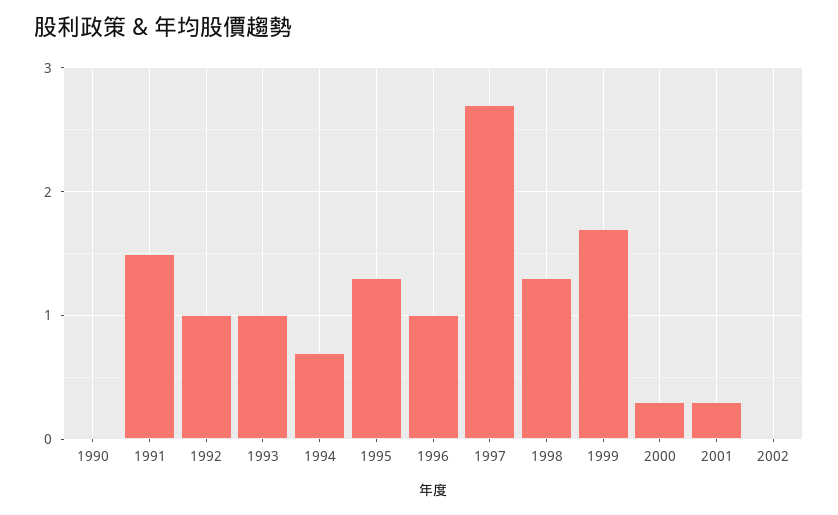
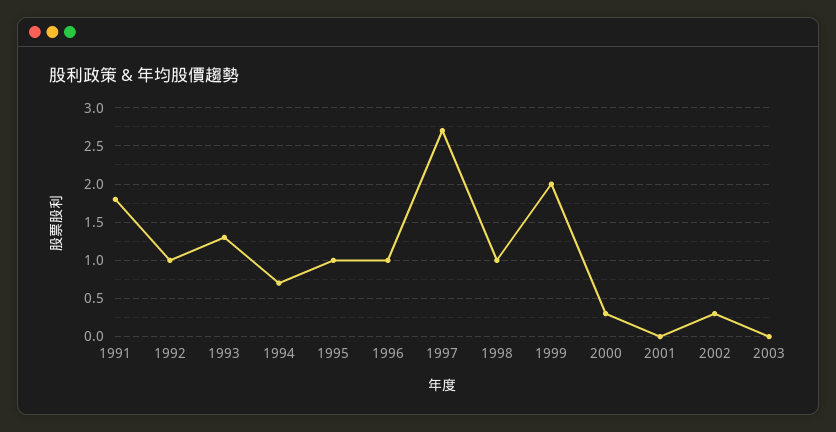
1990: 0 -> none
1991: 1.5 -> 1.8
1993: 1 -> 1.3
1995: 1.3 -> 1
1998: 1.3 -> 1
1999: 1.7 -> 2
2001: 0.3 -> 0
2002: 0 -> 0.3
2003: none -> 0

